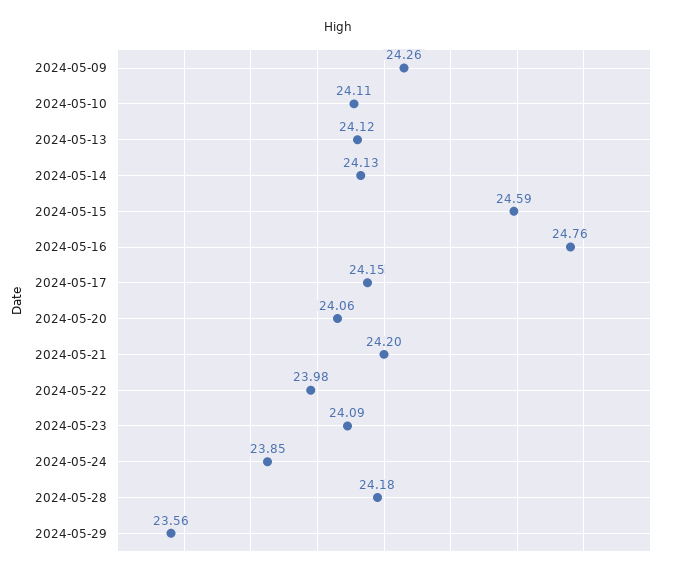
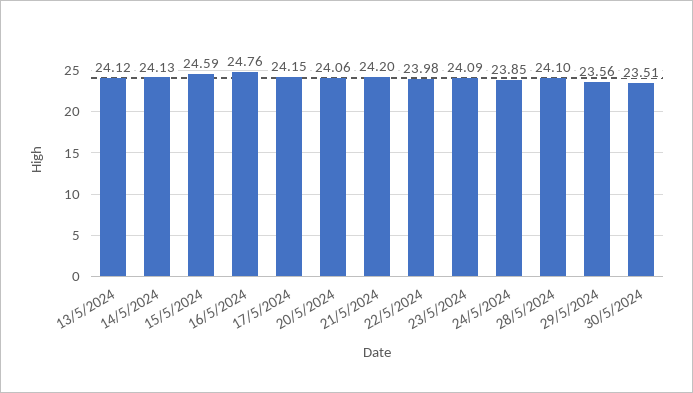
2024-05-09: 24.26 -> none
2024-05-10: 24.11 -> none
2024-05-28: 24.18 -> 24.1
30/5/2024: none -> 23.51

